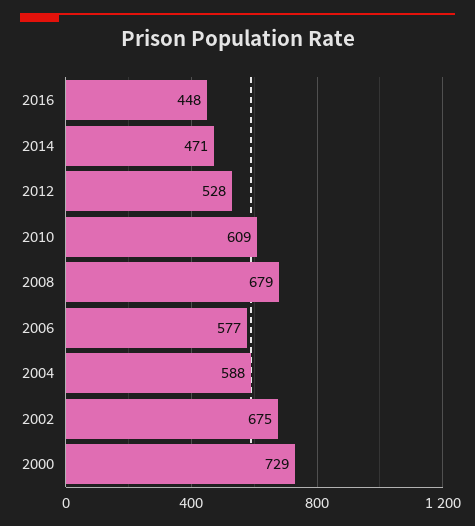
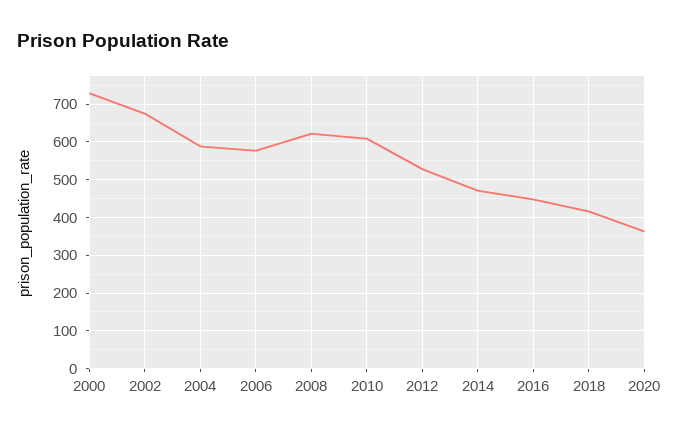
2008: 679 -> 620
2018: none -> 420
2020: none -> 360

